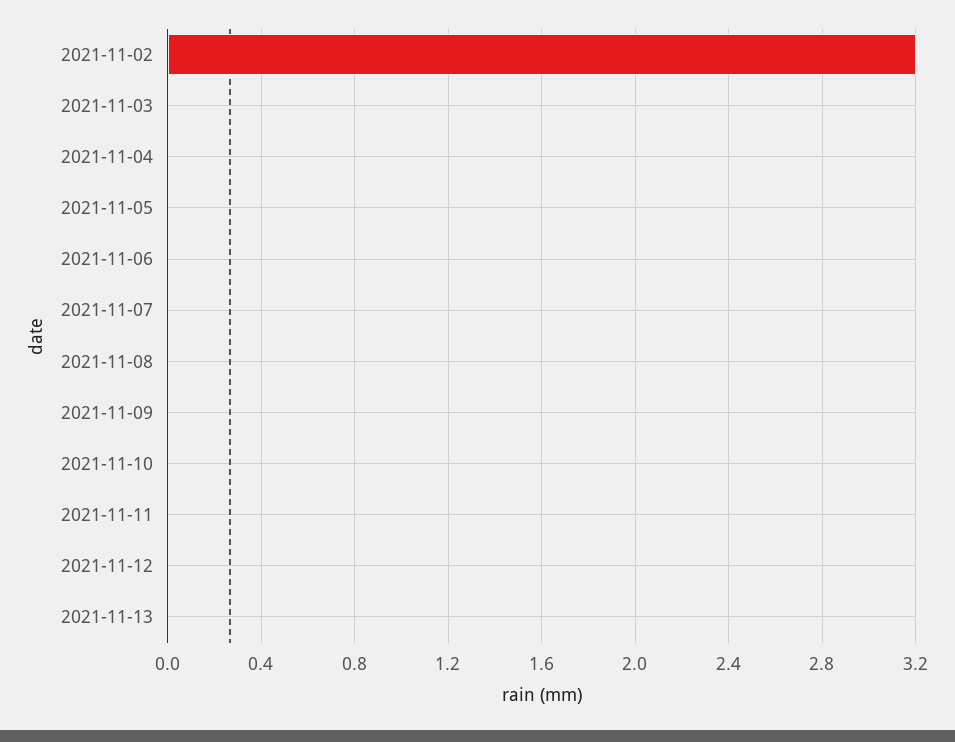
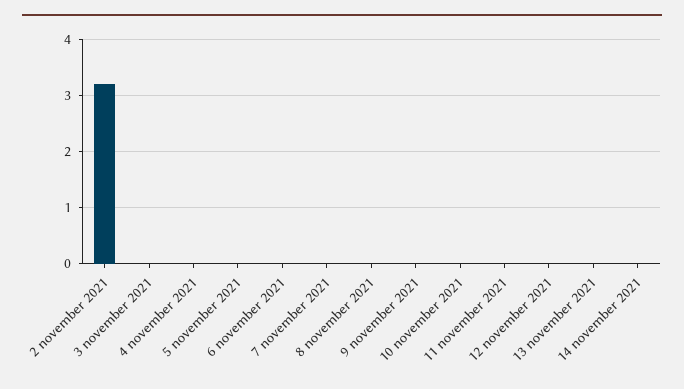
14 november 2021: none -> 0

